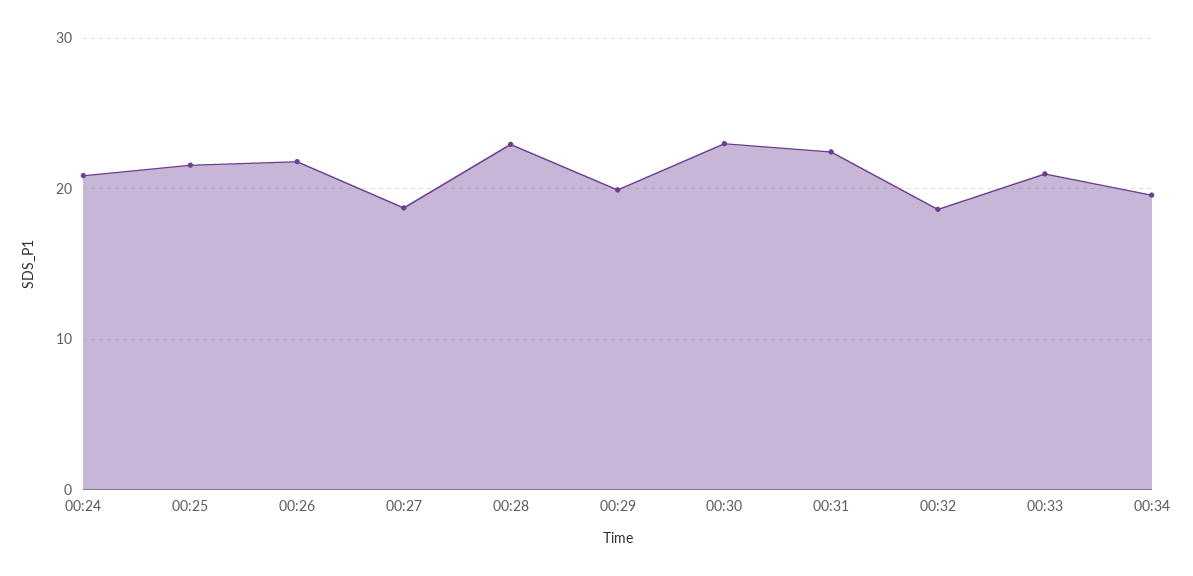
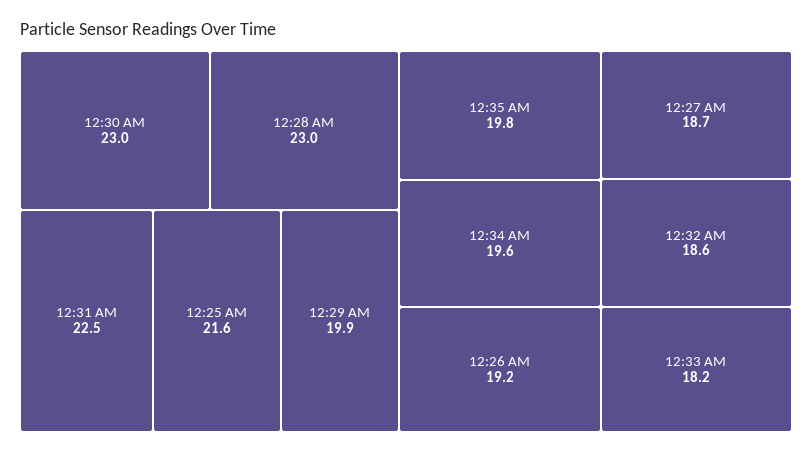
00:24: 21 -> none
00:26: 22 -> 19.2
00:33: 21 -> 18.2
12:35 AM: none -> 19.8

